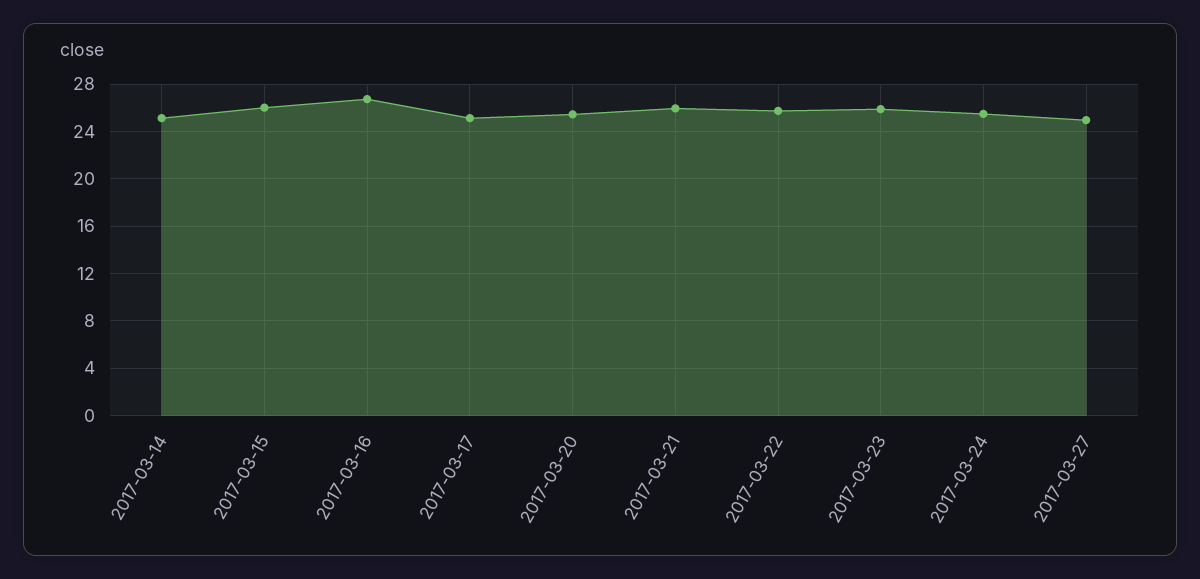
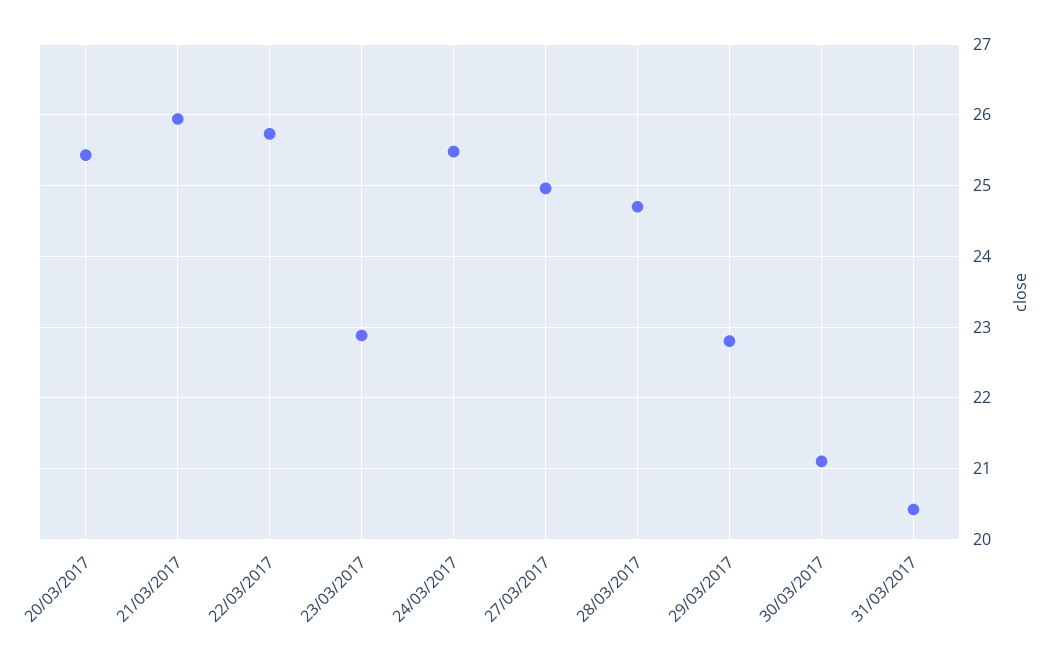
2017-03-14: 25 -> none
2017-03-15: 26 -> none
2017-03-16: 27 -> none
2017-03-17: 25 -> none
2017-03-23: 26 -> 22.9
28/03/2017: none -> 24.7
29/03/2017: none -> 22.8
30/03/2017: none -> 21.1
31/03/2017: none -> 20.4

